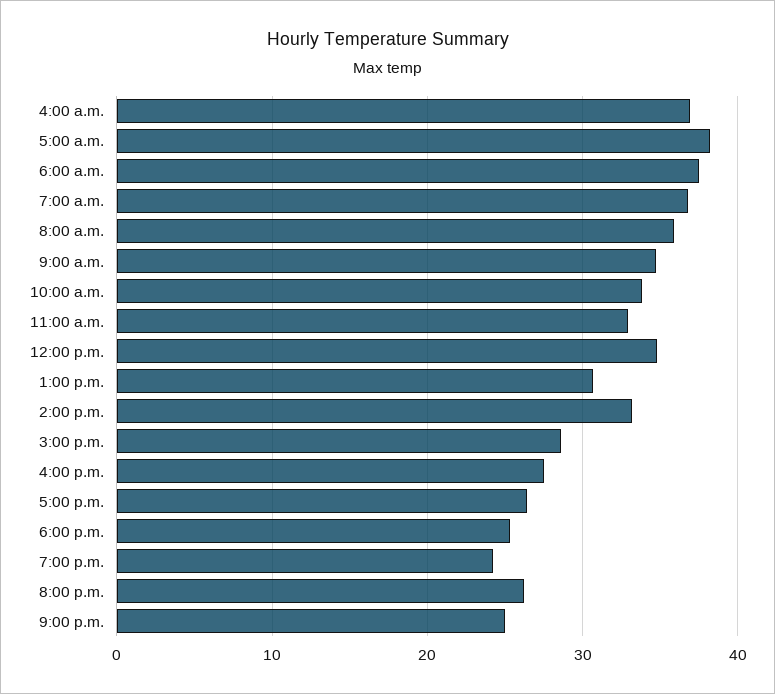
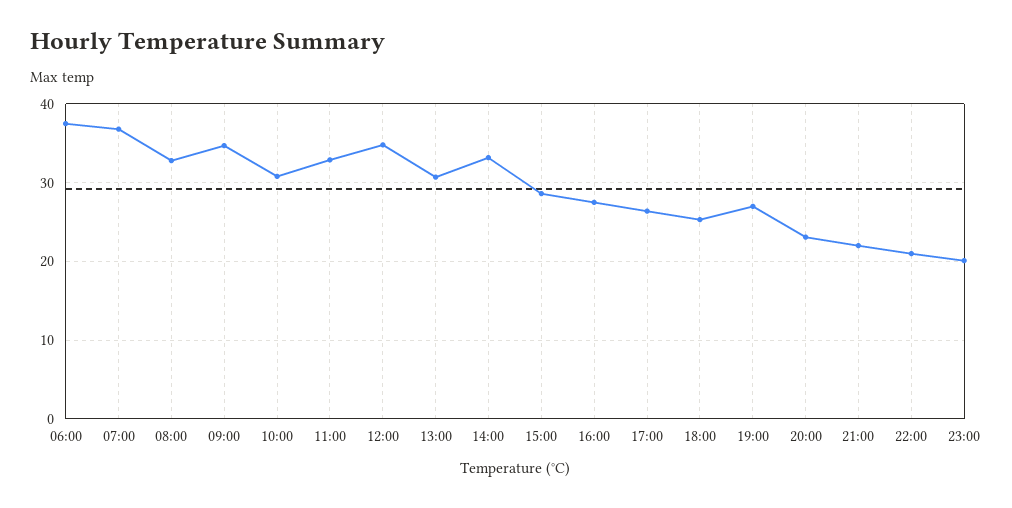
4:00 a.m.: 37 -> none
5:00 a.m.: 38 -> none
8:00 a.m.: 36 -> 33
10:00 a.m.: 34 -> 31
7:00 p.m.: 24 -> 27
8:00 p.m.: 26 -> 23
9:00 p.m.: 25 -> 22
22:00: none -> 21
23:00: none -> 20

